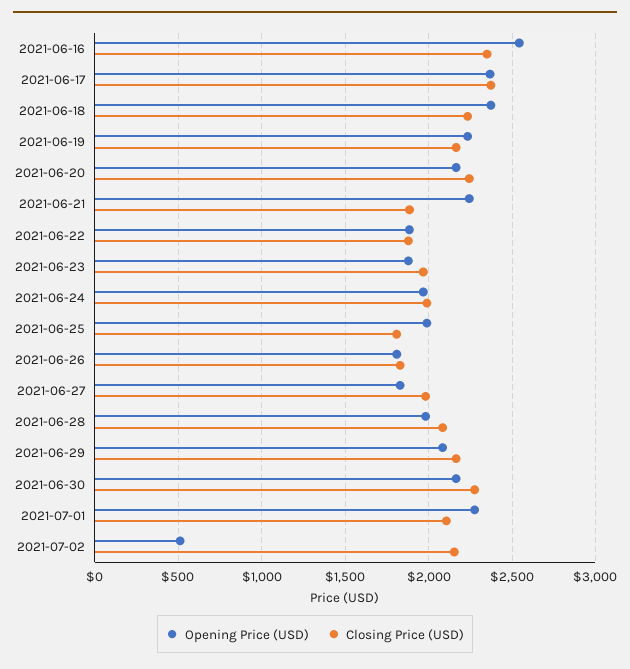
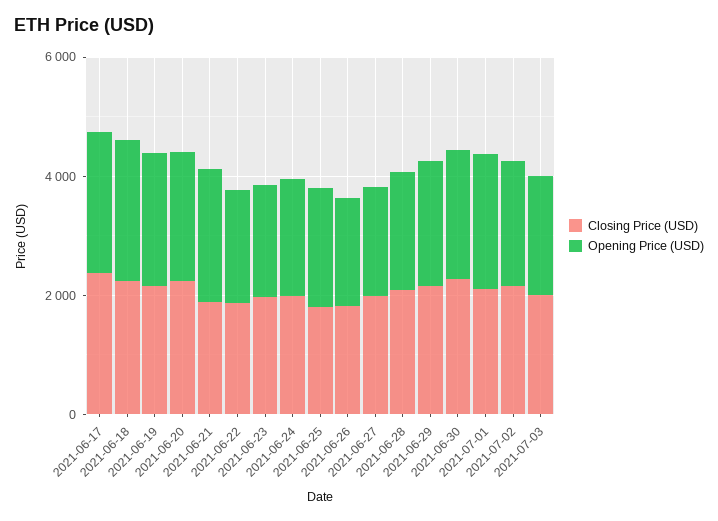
Opening Price (USD), 2021-06-16: 2550 -> none
Closing Price (USD), 2021-06-16: 2350 -> none
Opening Price (USD), 2021-07-02: 500 -> 2000
Closing Price (USD), 2021-07-03: none -> 2000
Opening Price (USD), 2021-07-03: none -> 2000

